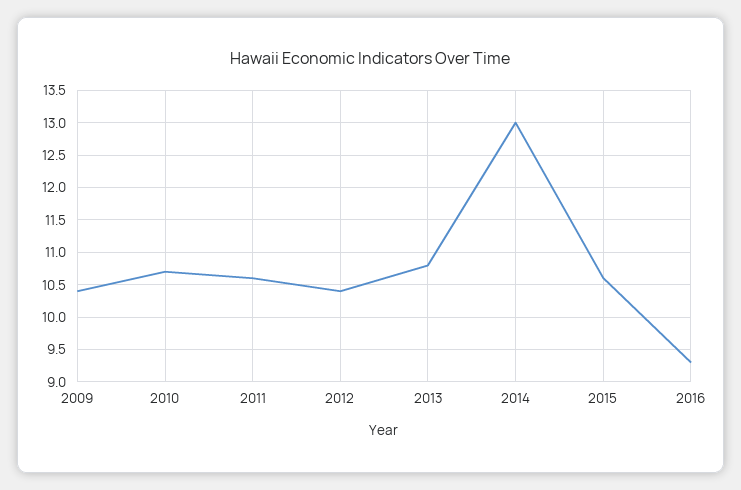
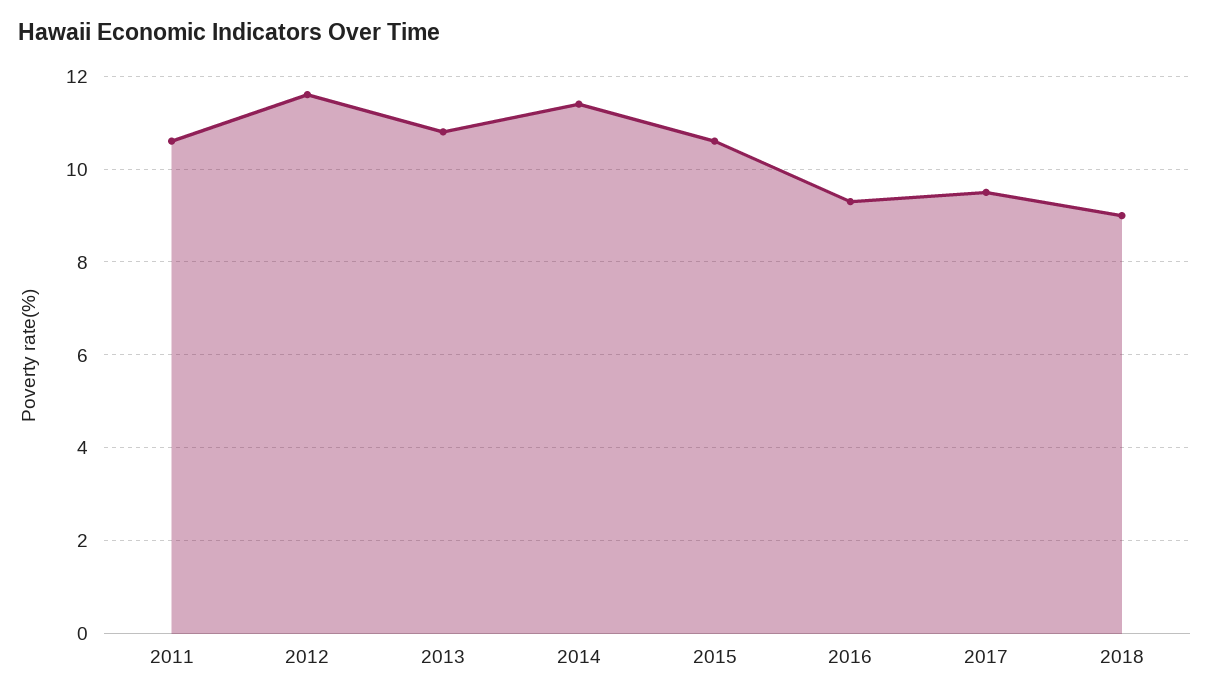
2009: 10.4 -> none
2010: 10.7 -> none
2012: 10.4 -> 11.5
2014: 13 -> 11.5
2017: none -> 9.5
2018: none -> 9

